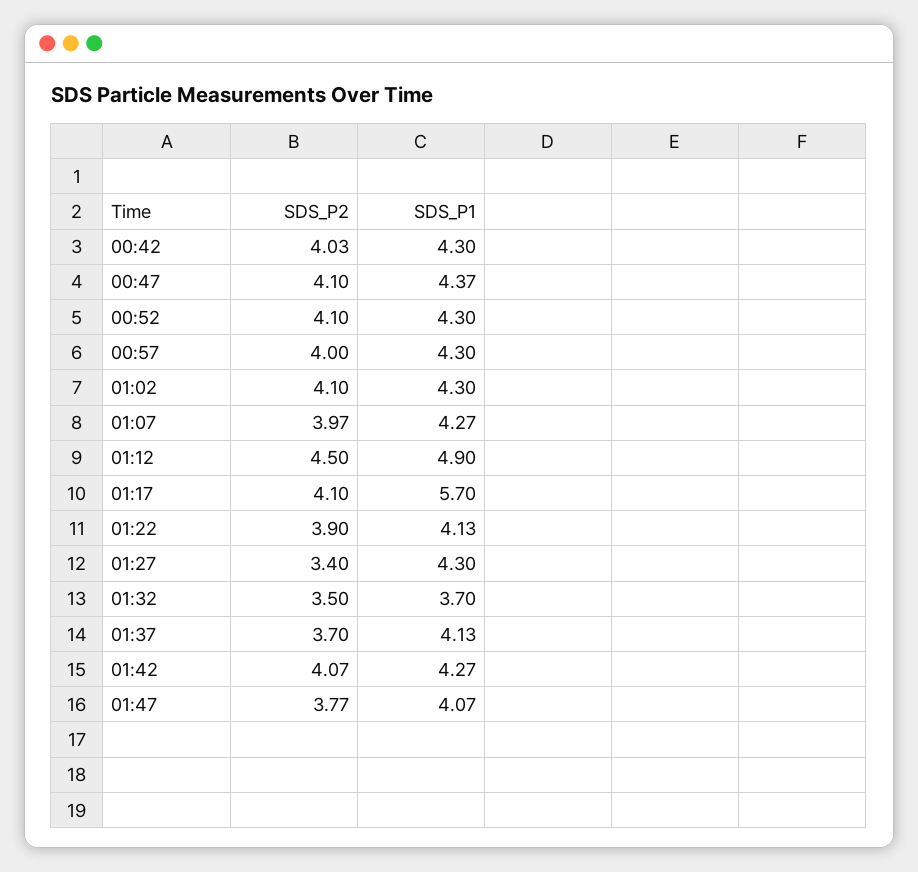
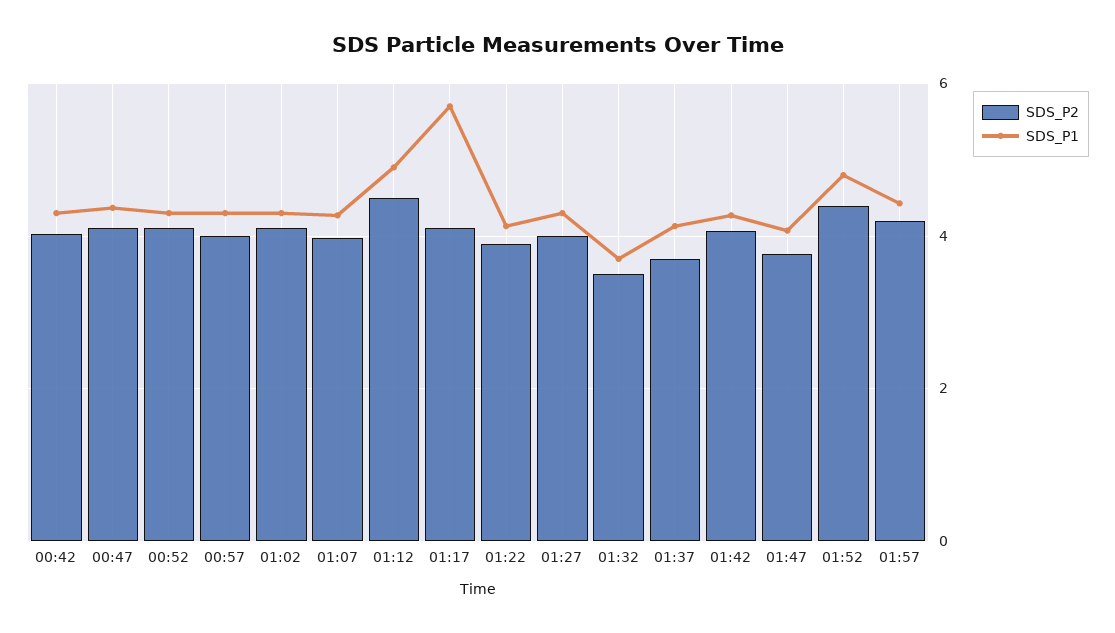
SDS_P2, 01:27: 3.4 -> 4
SDS_P2, 01:52: none -> 4.4
SDS_P1, 01:52: none -> 4.8
SDS_P2, 01:57: none -> 4.2
SDS_P1, 01:57: none -> 4.4

